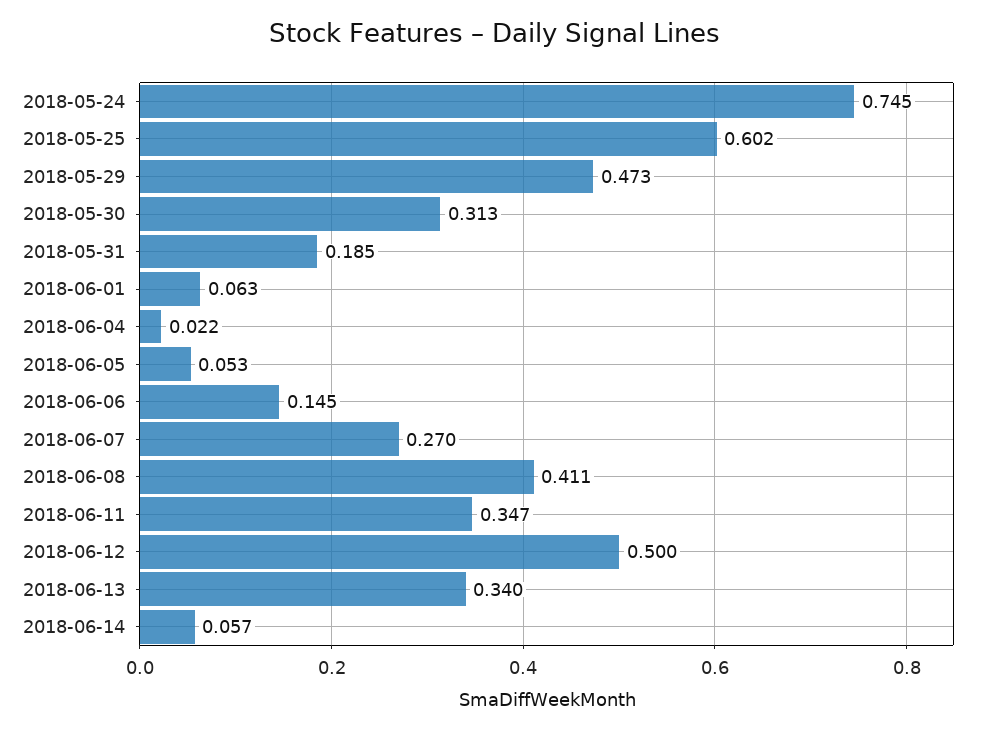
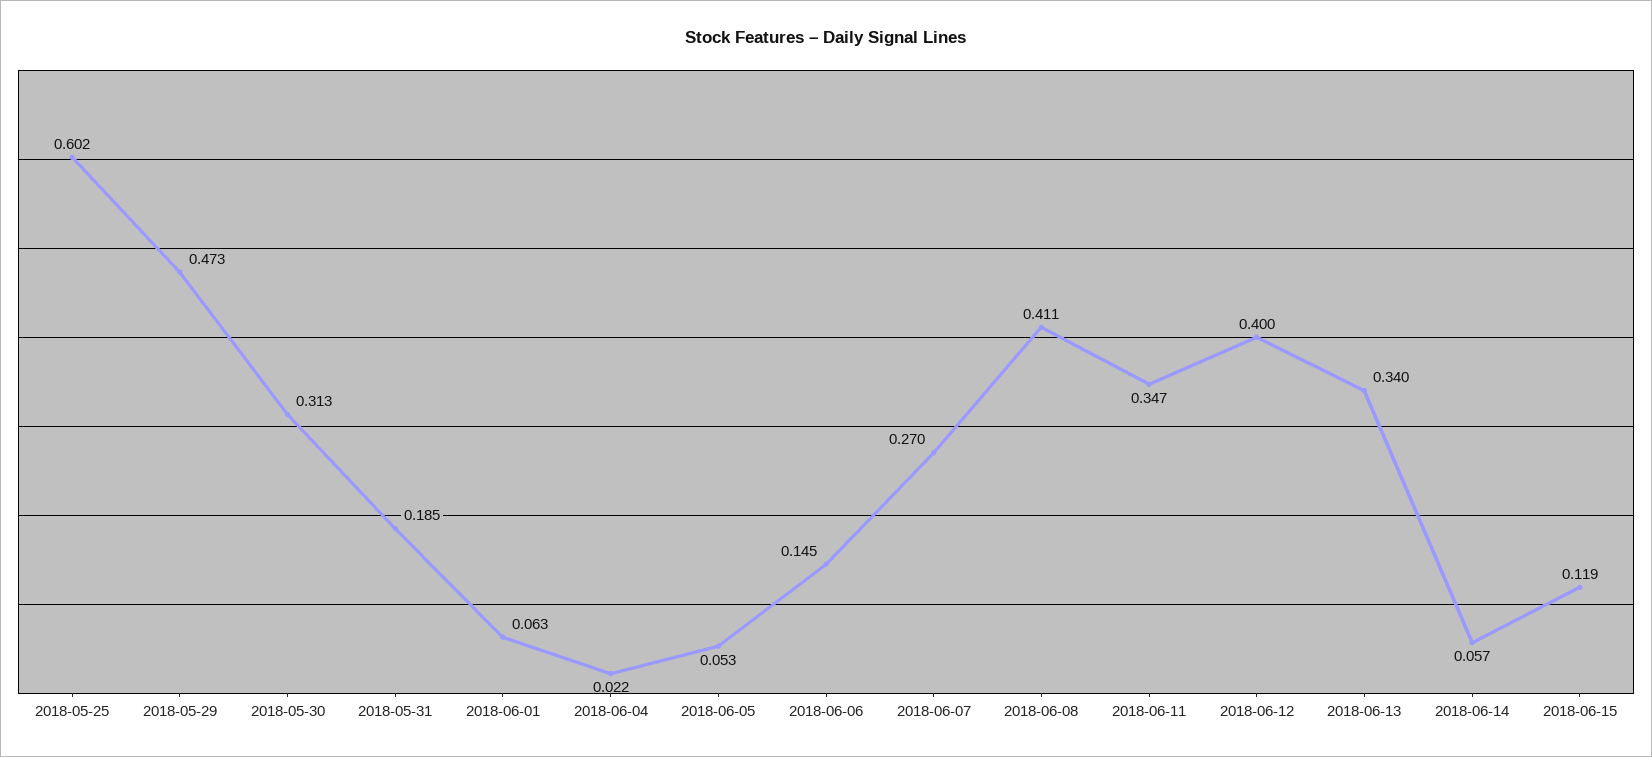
2018-05-24: 0.745 -> none
2018-06-12: 0.5 -> 0.4
2018-06-15: none -> 0.119

